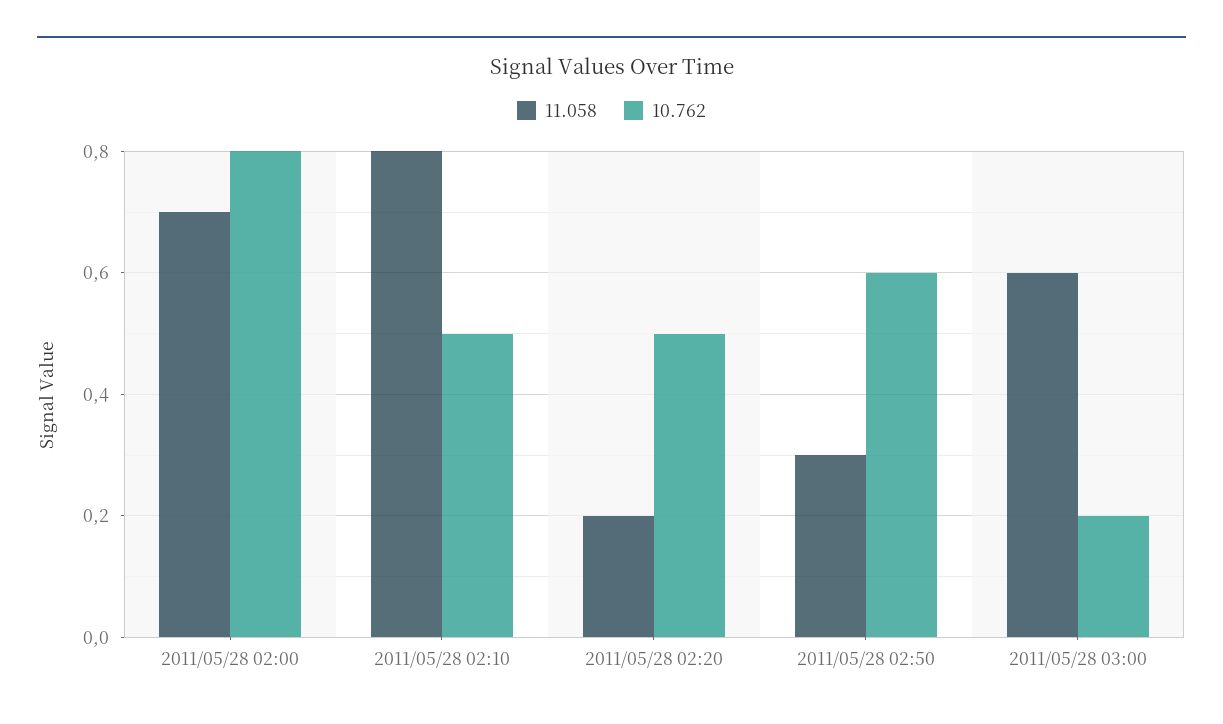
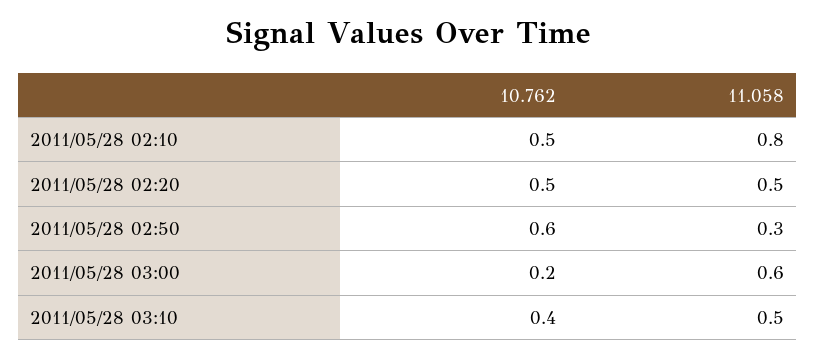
11.058, 2011/05/28 02:00: 0.7 -> none
10.762, 2011/05/28 02:00: 0.8 -> none
11.058, 2011/05/28 02:20: 0.2 -> 0.5
10.762, 2011/05/28 03:10: none -> 0.4
11.058, 2011/05/28 03:10: none -> 0.5

